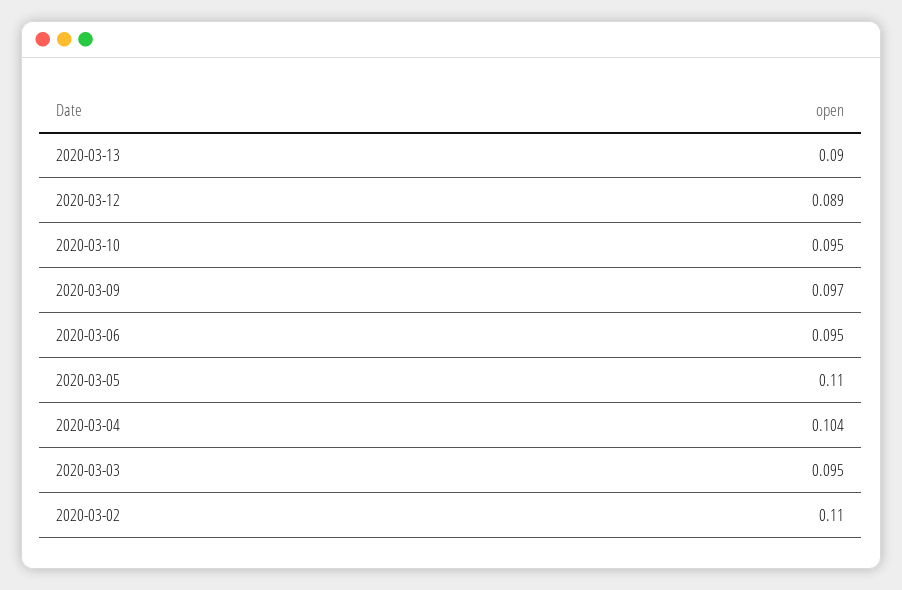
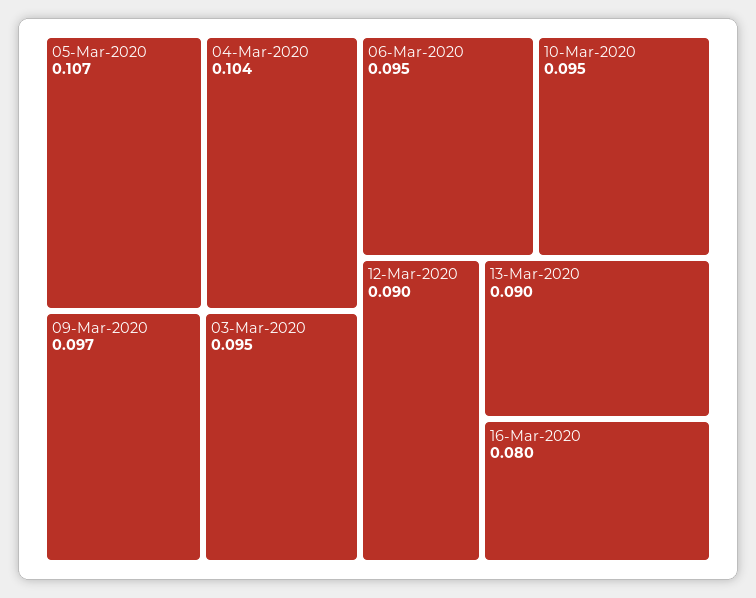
2020-03-12: 0.089 -> 0.09
2020-03-05: 0.11 -> 0.107
2020-03-02: 0.11 -> none
16-Mar-2020: none -> 0.08

